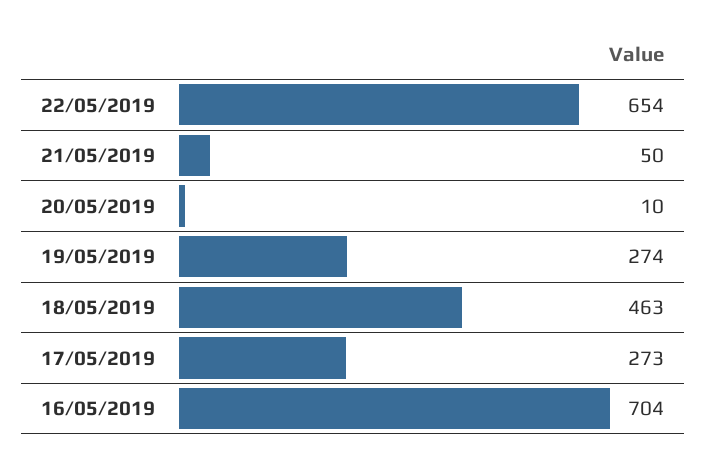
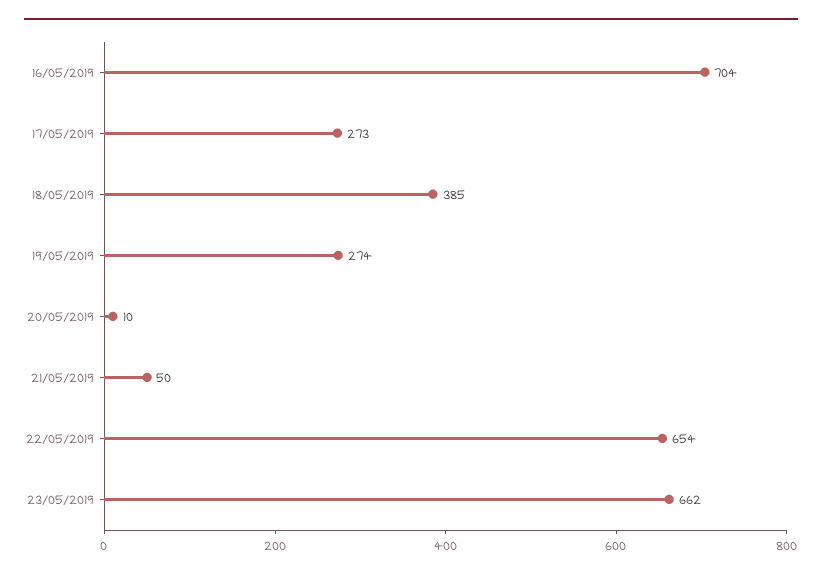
18/05/2019: 463 -> 385
23/05/2019: none -> 662

